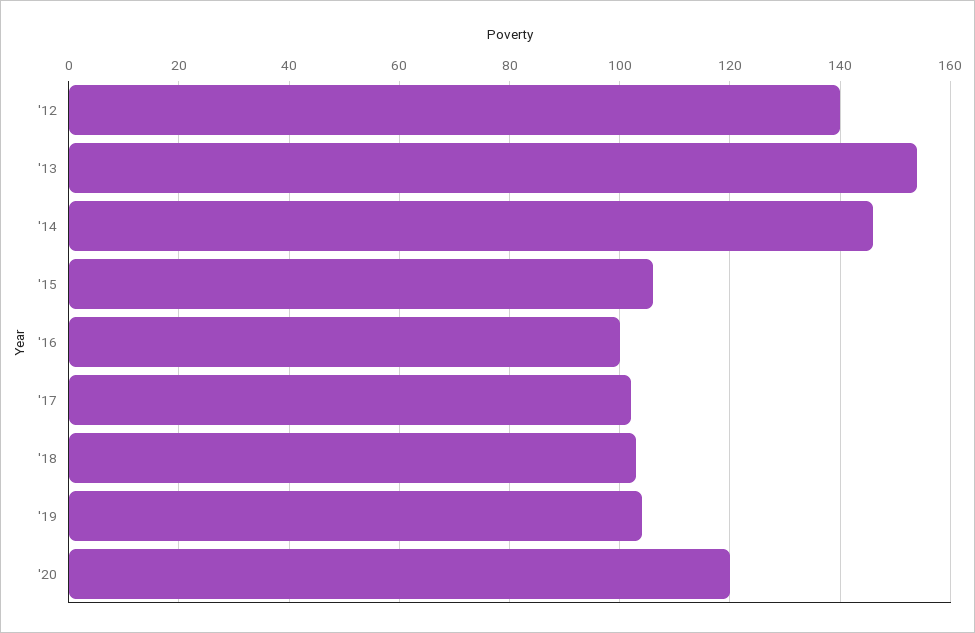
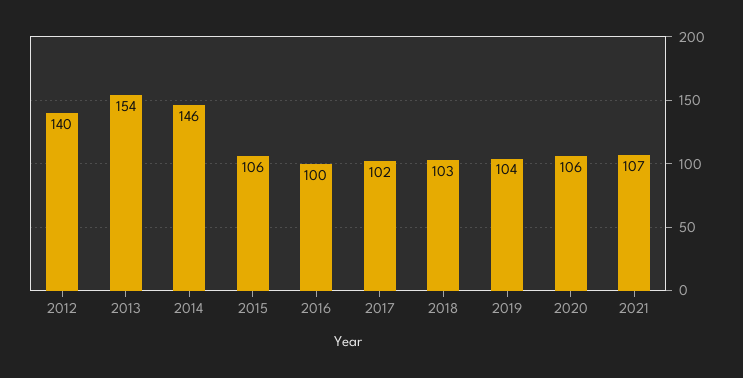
'20: 120 -> 106
2021: none -> 107

